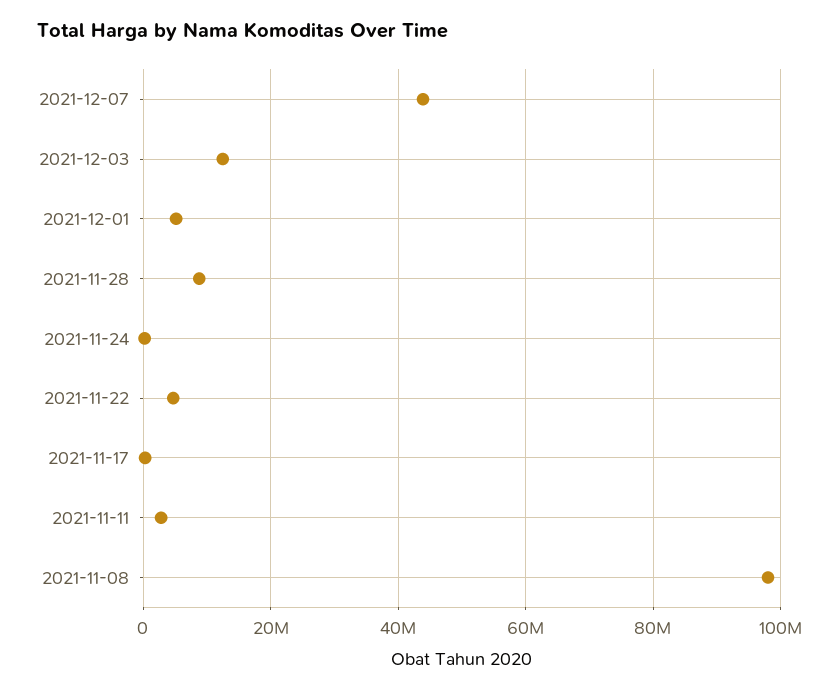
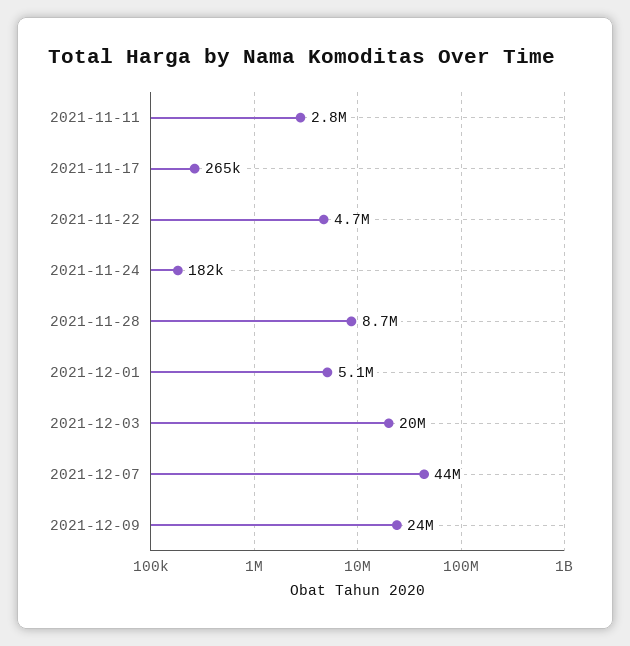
2021-12-03: 12000000 -> 20000000
2021-11-08: 98000000 -> none
2021-12-09: none -> 24000000

